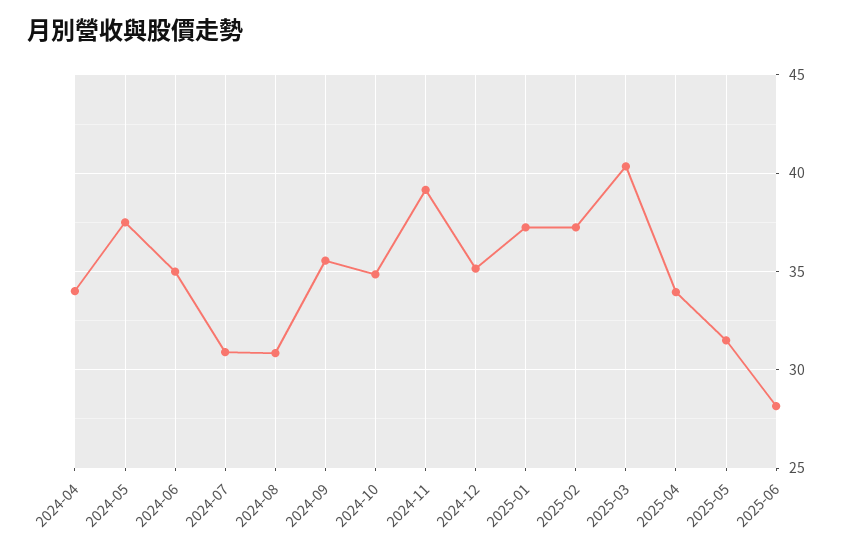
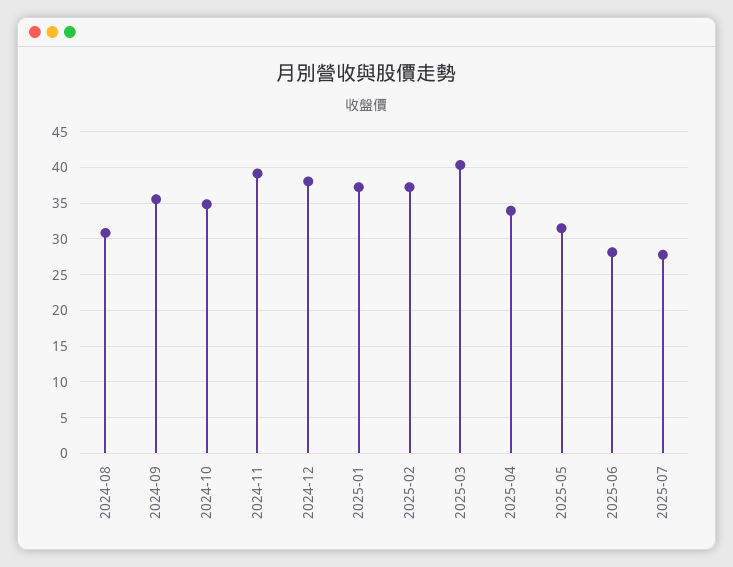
2024-04: 34 -> none
2024-05: 37.5 -> none
2024-06: 35 -> none
2024-07: 31 -> none
2024-12: 35 -> 38
2025-07: none -> 28

